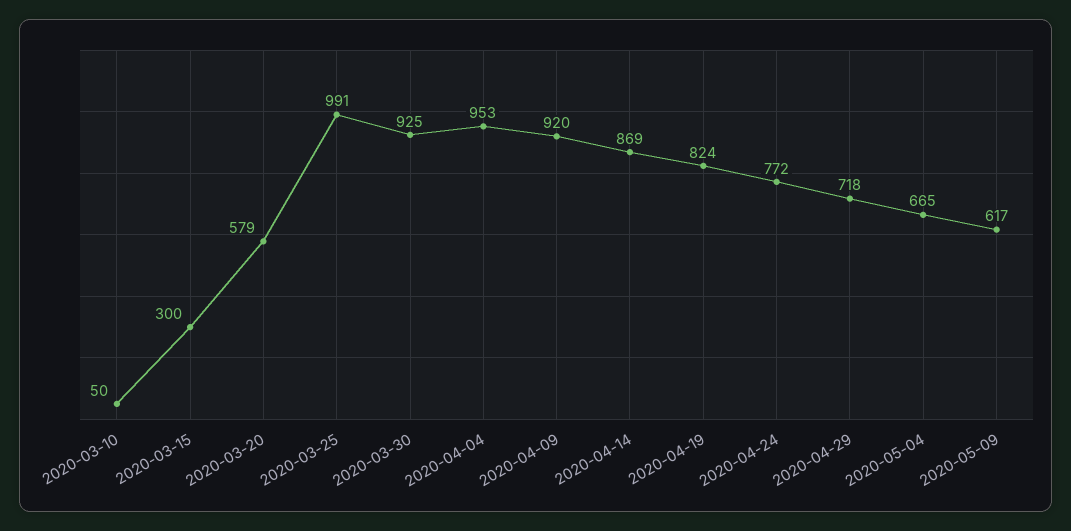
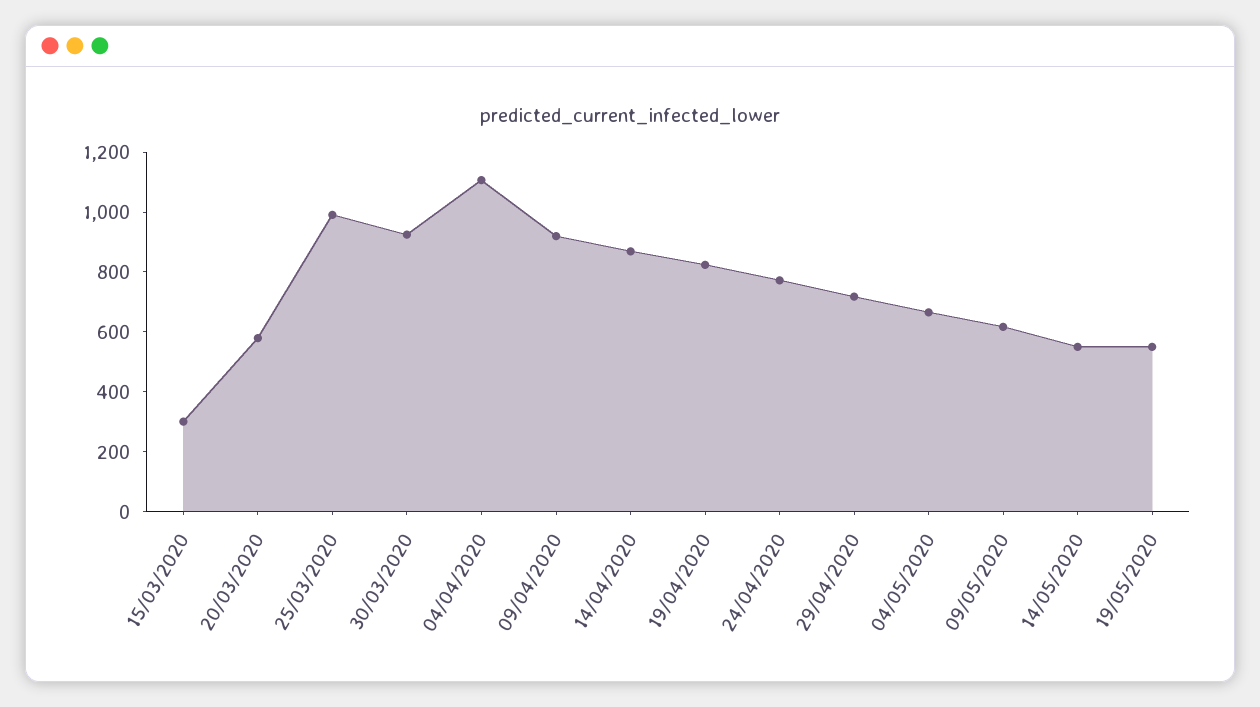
2020-03-10: 50 -> none
2020-04-04: 953 -> 1100
14/05/2020: none -> 550
19/05/2020: none -> 550

